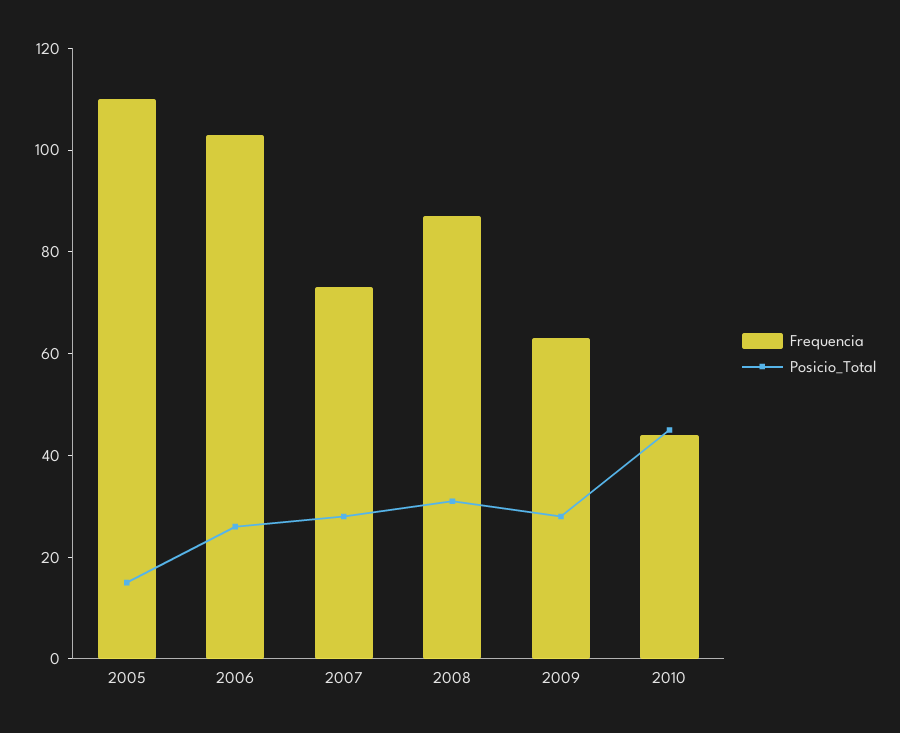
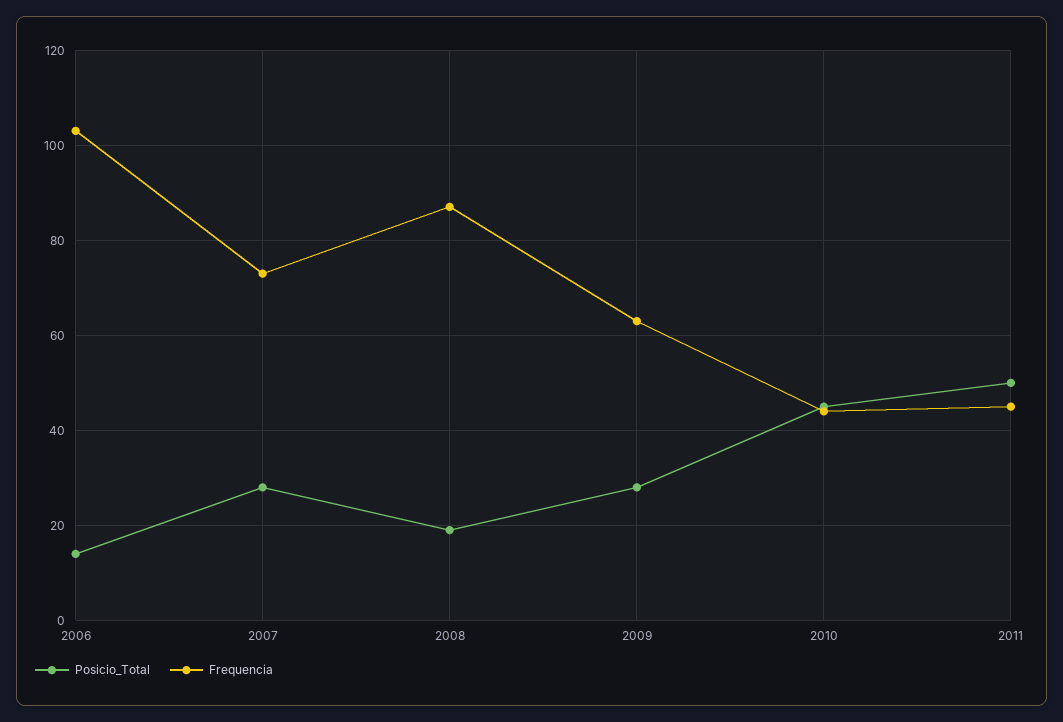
Frequencia, 2005: 110 -> none
Posicio_Total, 2005: 15 -> none
Posicio_Total, 2006: 25 -> 15
Posicio_Total, 2008: 30 -> 20
Posicio_Total, 2011: none -> 50
Frequencia, 2011: none -> 45

